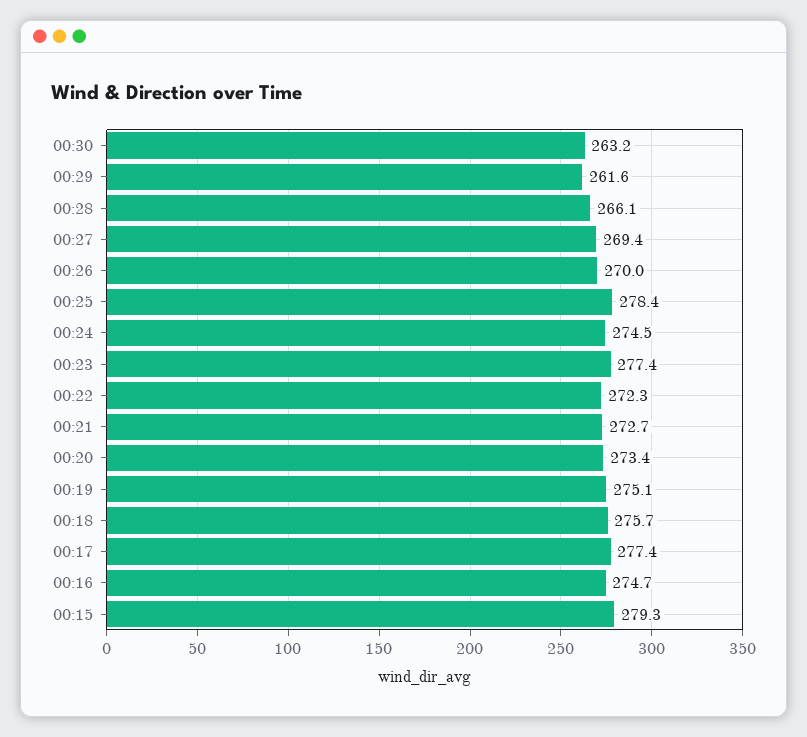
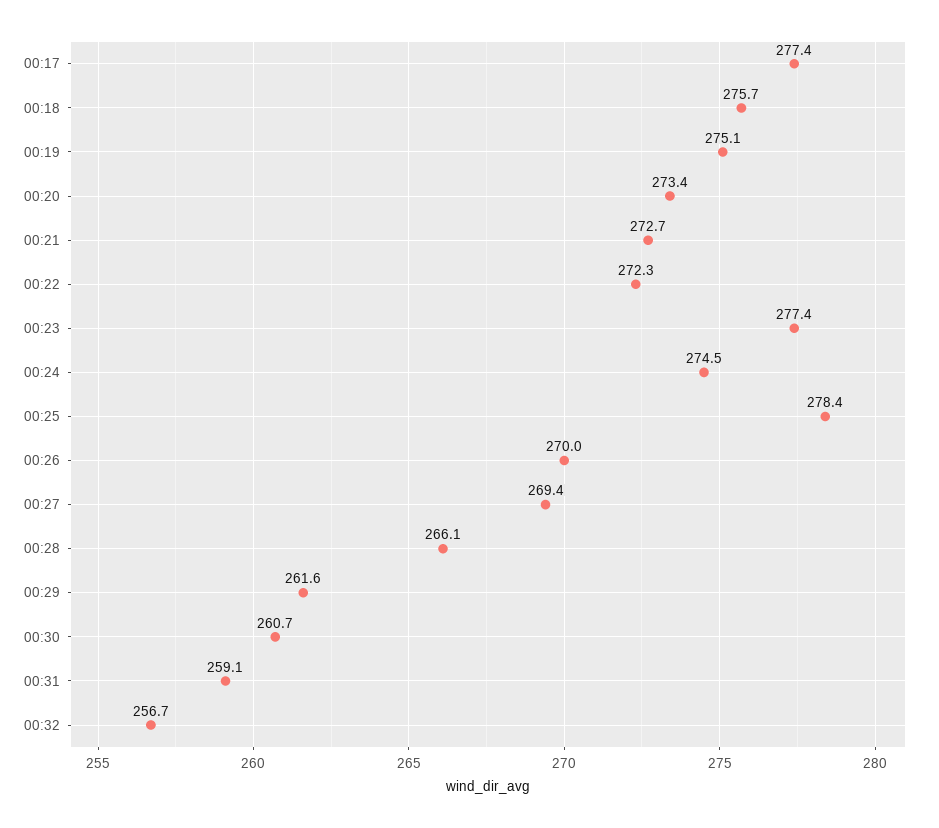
00:30: 263.2 -> 260.7
00:16: 274.7 -> none
00:15: 279.3 -> none
00:31: none -> 259.1
00:32: none -> 256.7

